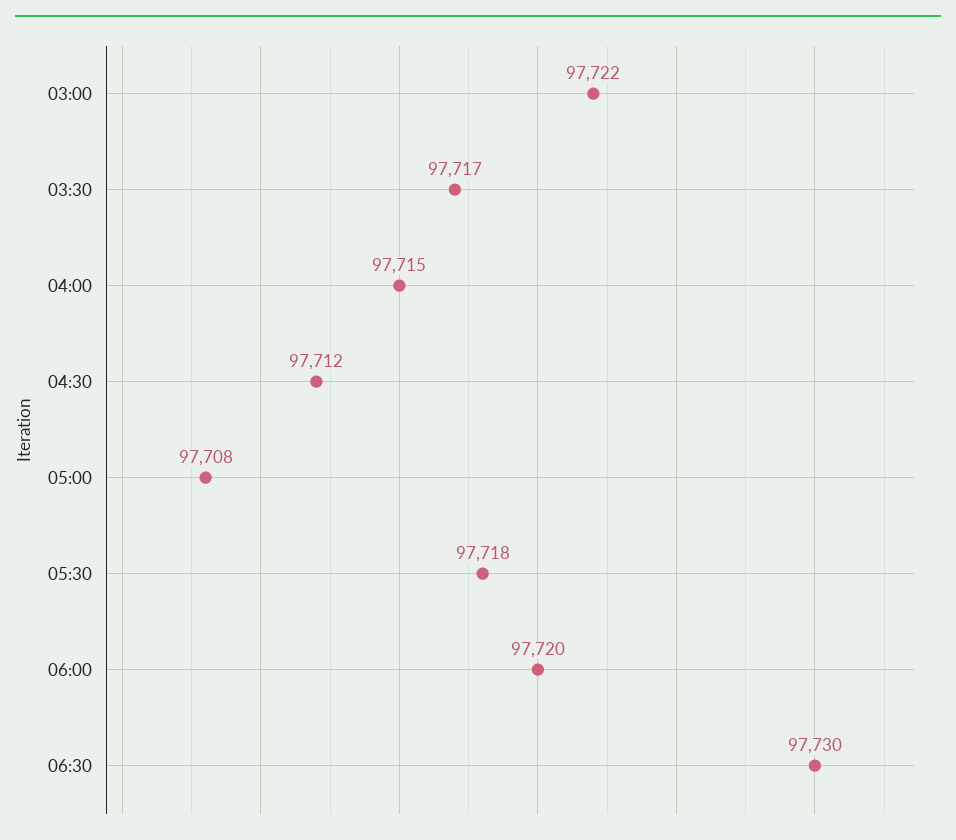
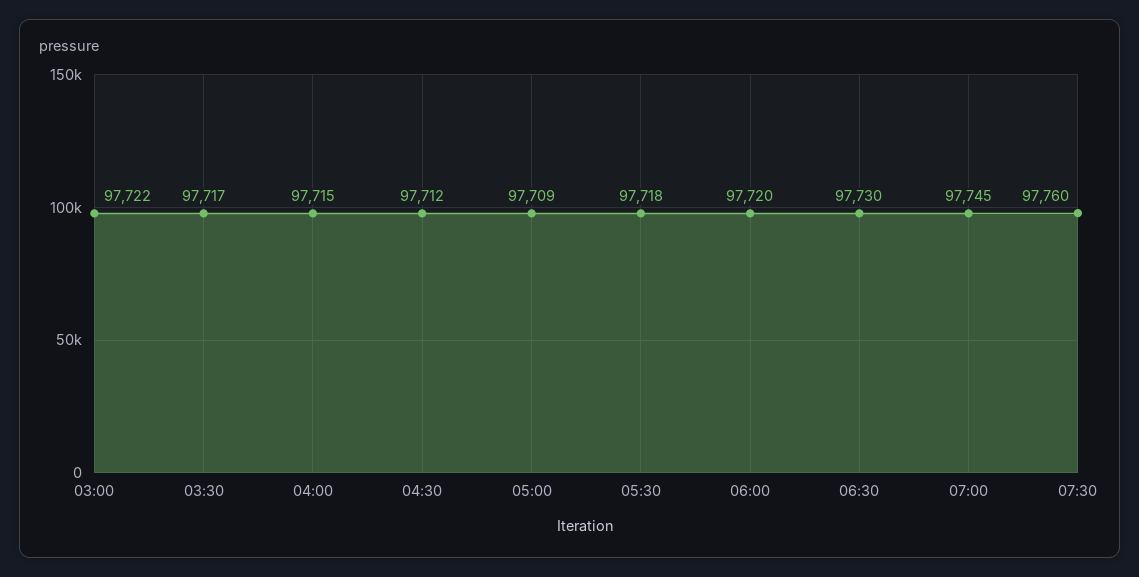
05:00: 97708 -> 97709
07:00: none -> 97745
07:30: none -> 97760

